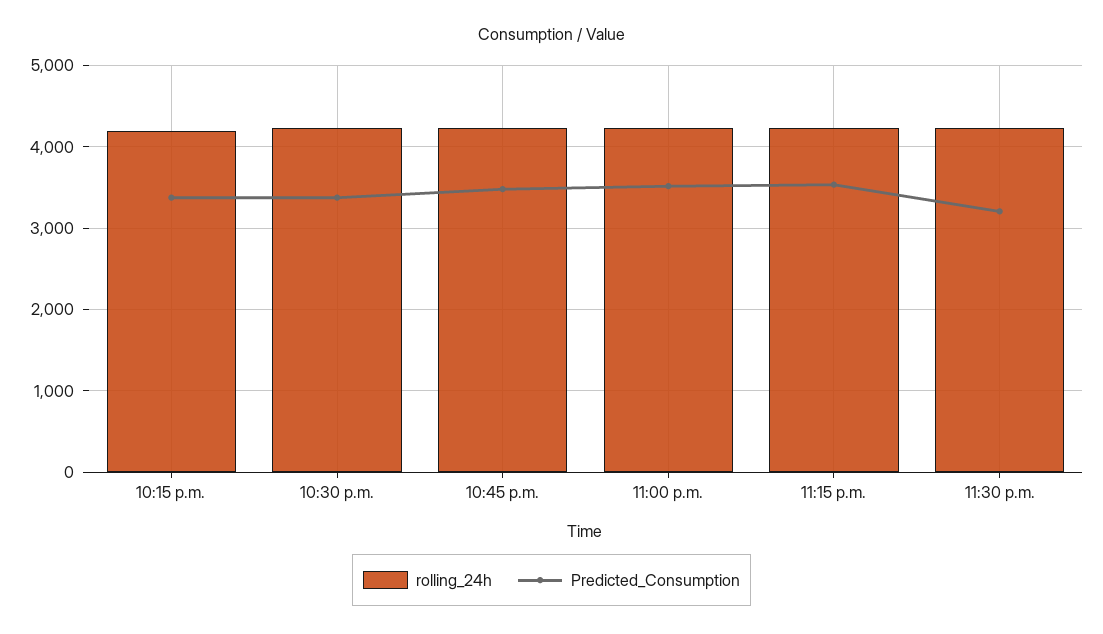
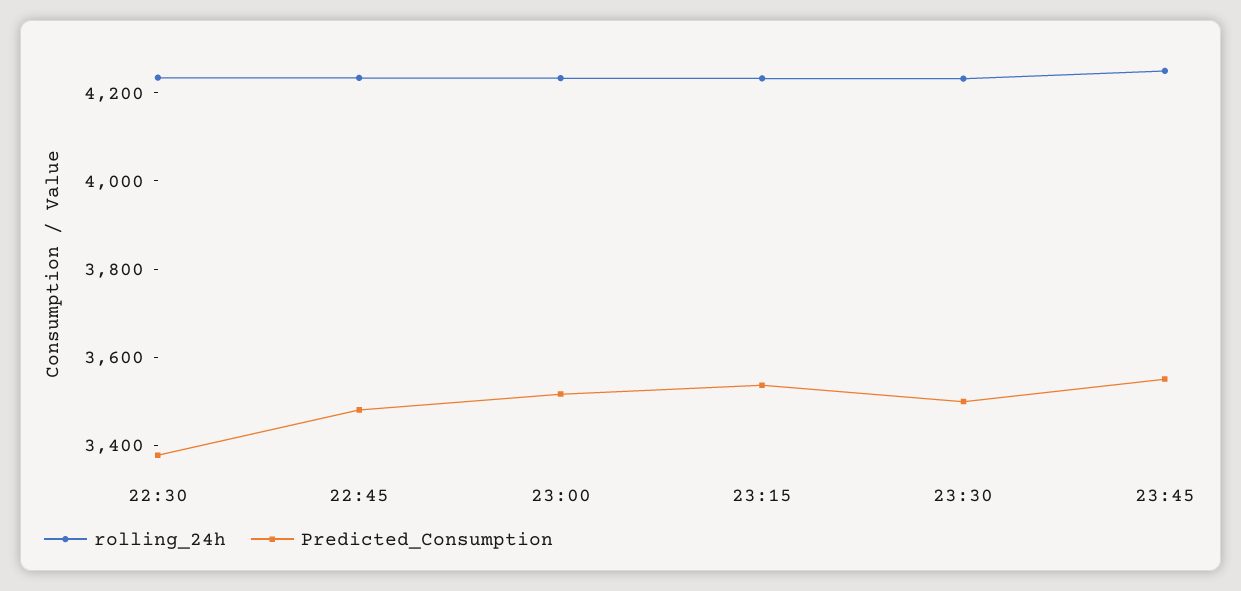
rolling_24h, 10:15 p.m.: 4200 -> none
Predicted_Consumption, 10:15 p.m.: 3400 -> none
Predicted_Consumption, 11:30 p.m.: 3200 -> 3500
rolling_24h, 23:45: none -> 4250
Predicted_Consumption, 23:45: none -> 3550

